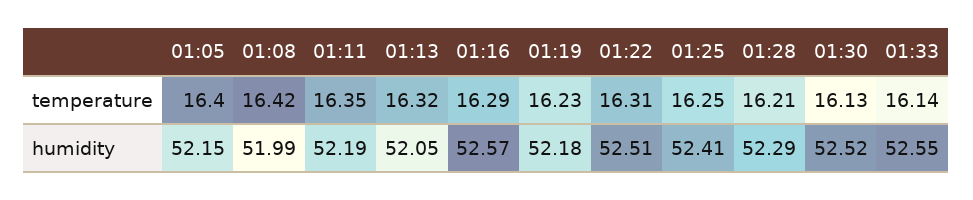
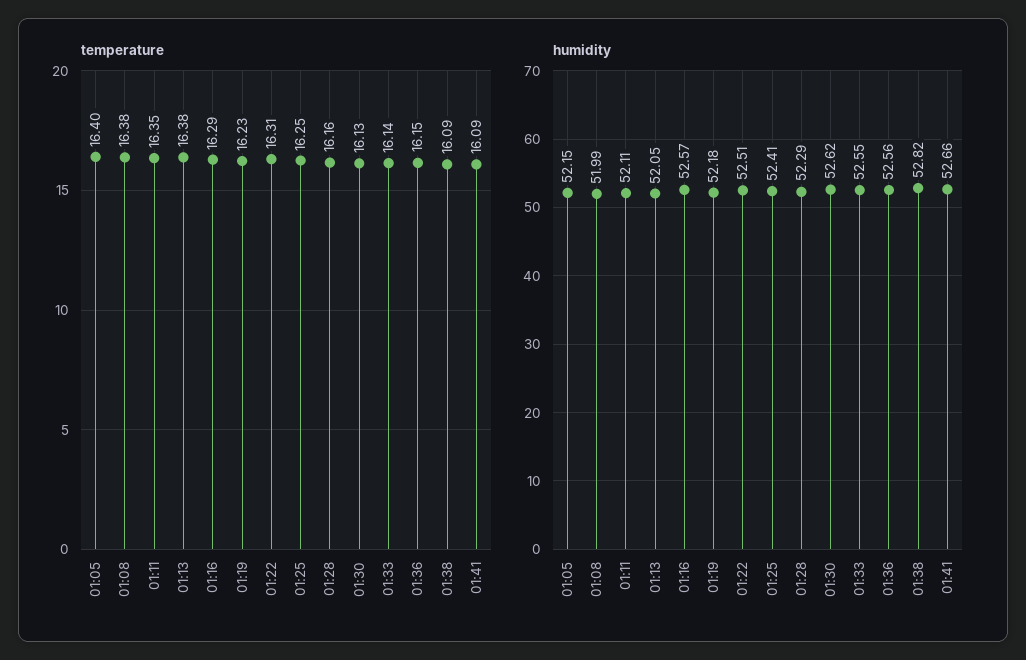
temperature, 01:08: 16.42 -> 16.38
temperature, 01:13: 16.32 -> 16.38
temperature, 01:28: 16.21 -> 16.16
humidity, 01:11: 52.19 -> 52.11
humidity, 01:30: 52.52 -> 52.62
temperature, 01:36: none -> 16.15
temperature, 01:38: none -> 16.09
temperature, 01:41: none -> 16.09
humidity, 01:36: none -> 52.56
humidity, 01:38: none -> 52.82
humidity, 01:41: none -> 52.66

